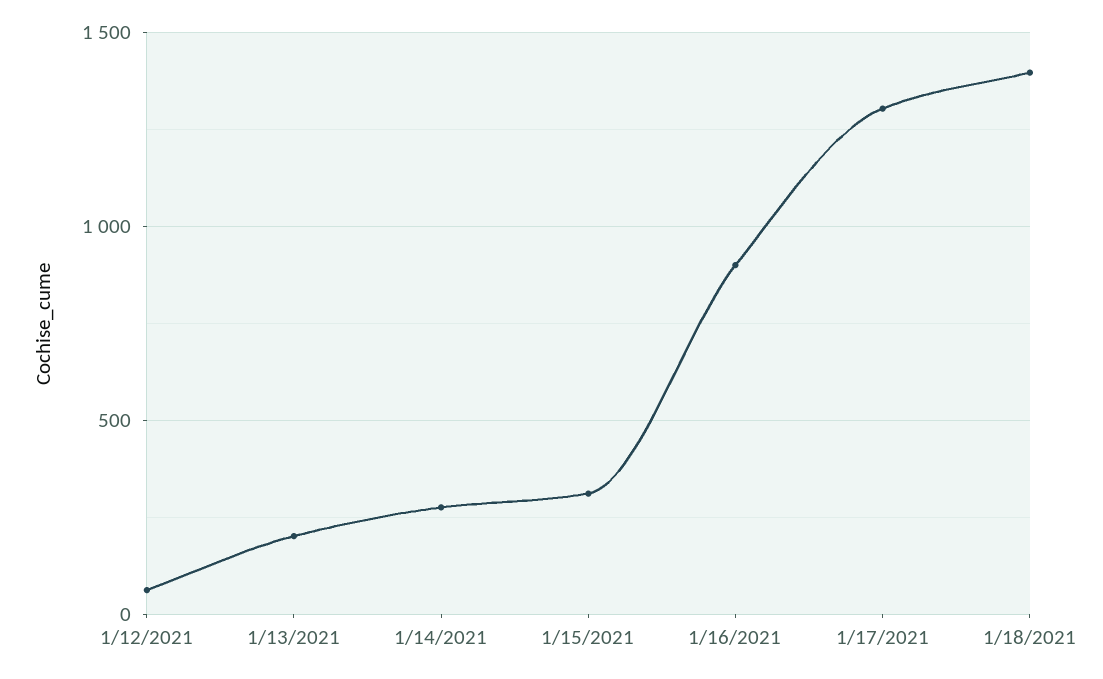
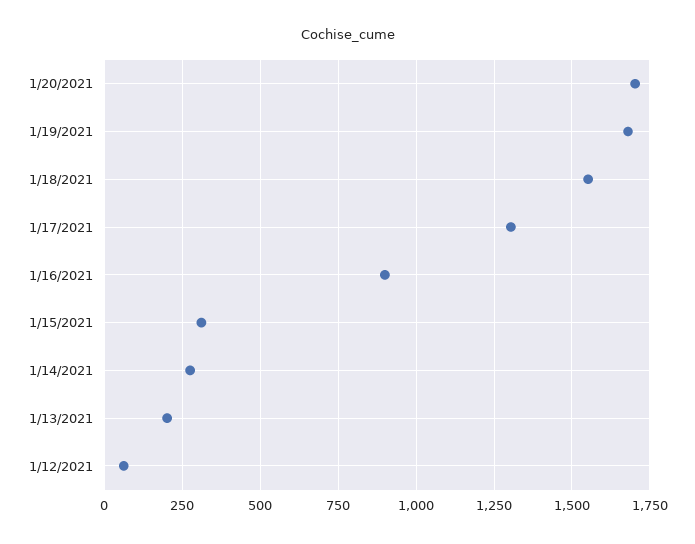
1/18/2021: 1400 -> 1550
1/20/2021: none -> 1700
1/19/2021: none -> 1675

